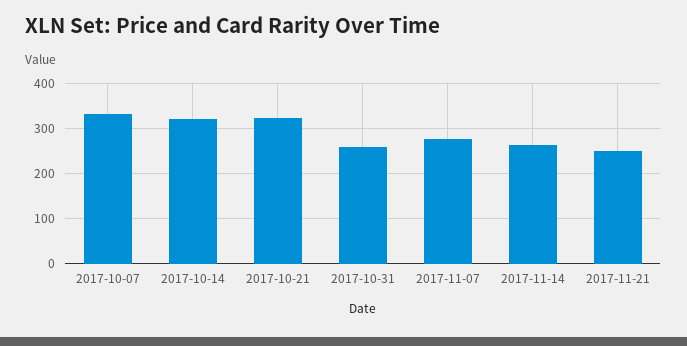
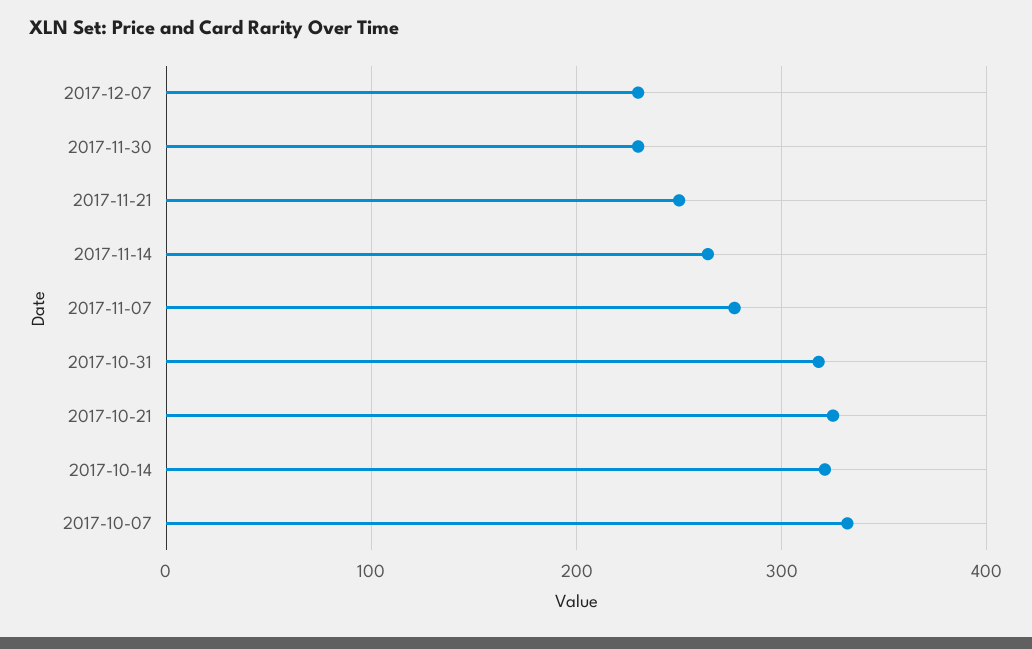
2017-10-31: 260 -> 320
2017-12-07: none -> 230
2017-11-30: none -> 230

